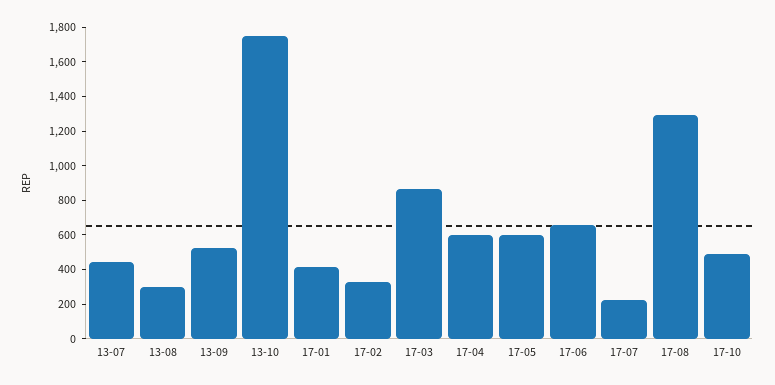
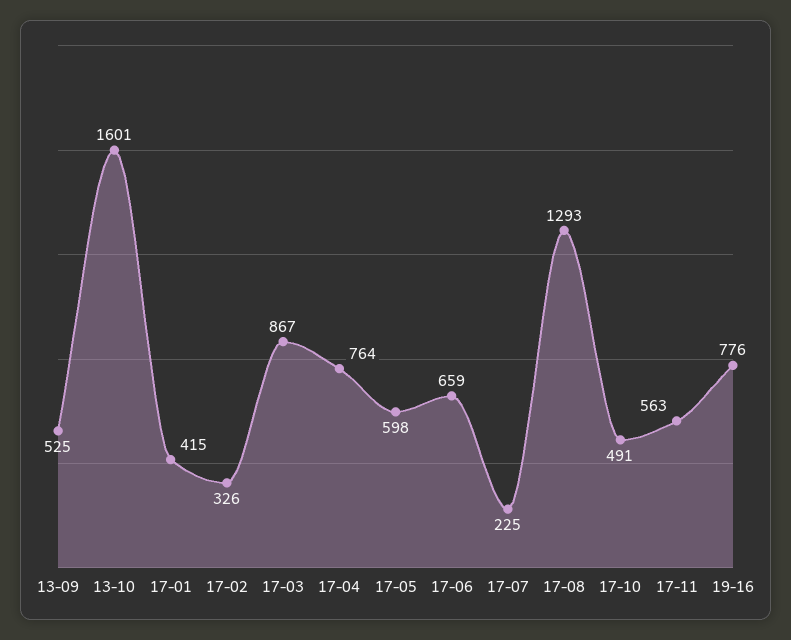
13-07: 450 -> none
13-08: 300 -> none
13-10: 1750 -> 1601
17-04: 600 -> 764
17-11: none -> 563
19-16: none -> 776

